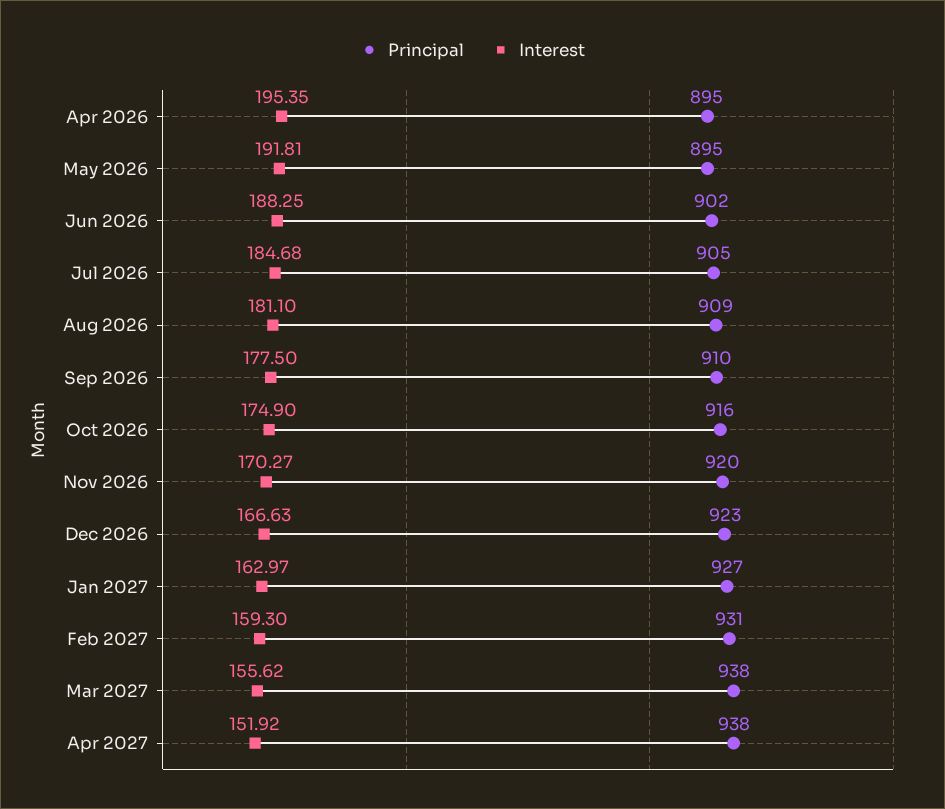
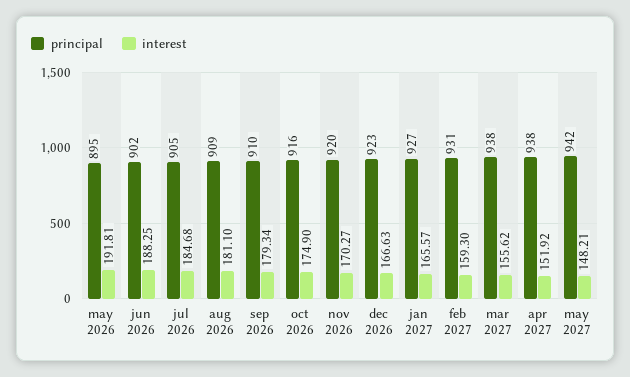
Principal, Apr 2026: 895 -> none
Interest, Apr 2026: 195.35 -> none
Interest, Sep 2026: 177.5 -> 179.34
Interest, Jan 2027: 162.97 -> 165.57
Principal, may 2027: none -> 942
Interest, may 2027: none -> 148.21

